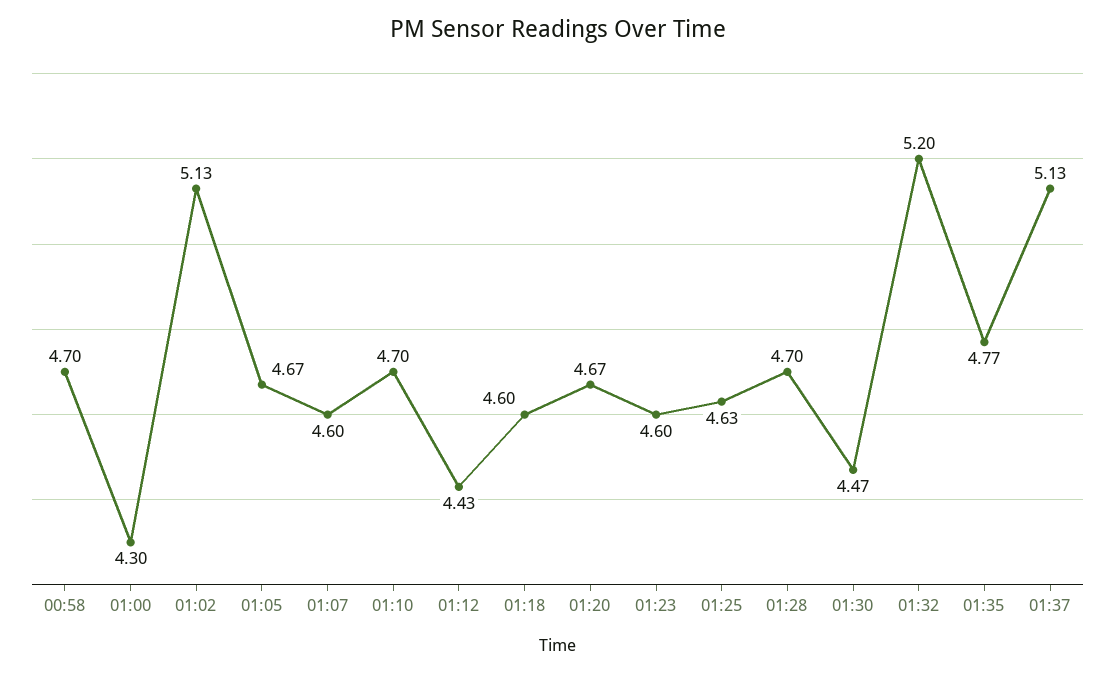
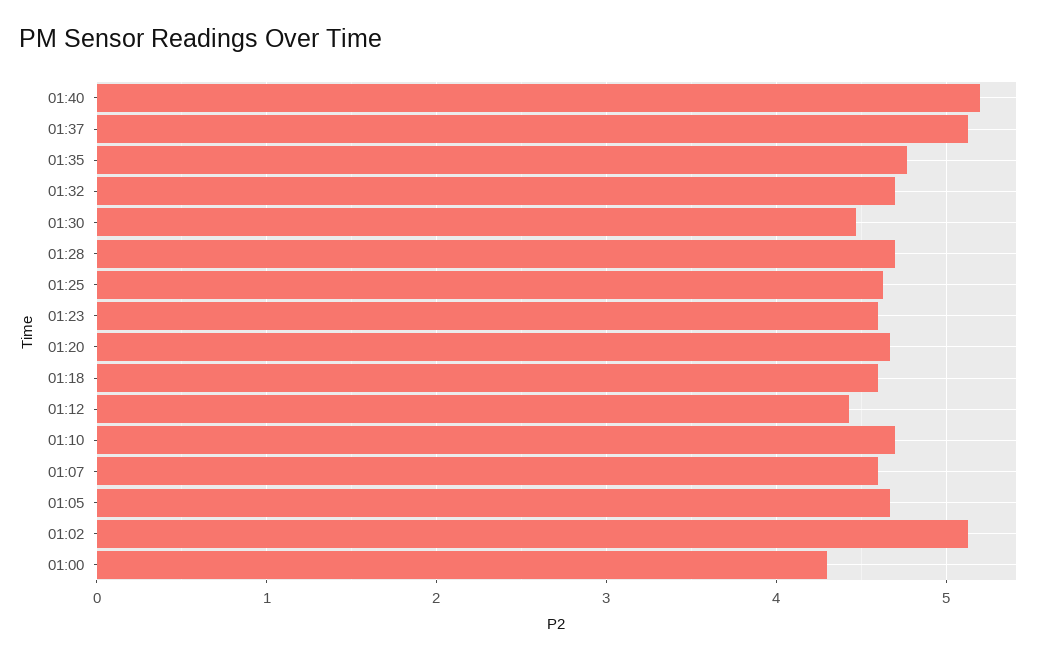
00:58: 4.7 -> none
01:32: 5.2 -> 4.7
01:40: none -> 5.2

